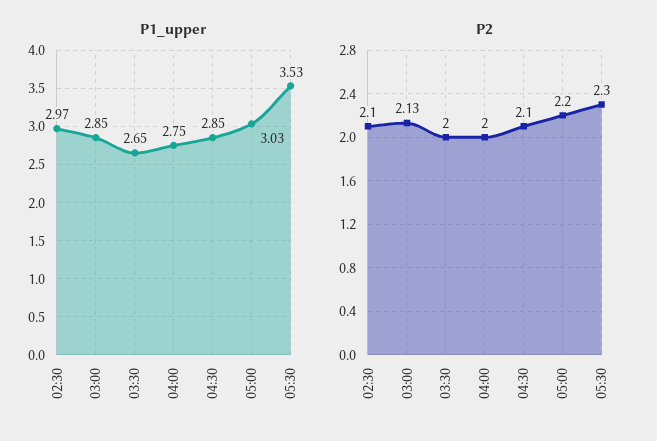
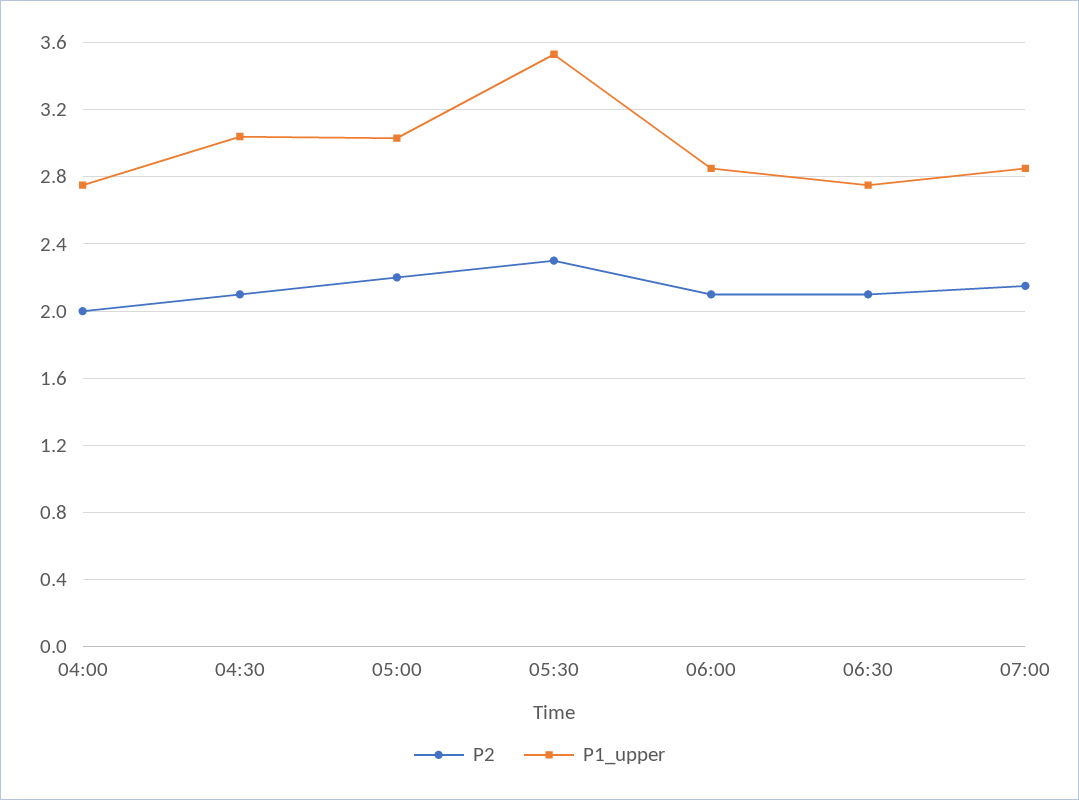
P1_upper, 02:30: 2.97 -> none
P1_upper, 03:00: 2.85 -> none
P1_upper, 03:30: 2.65 -> none
P1_upper, 04:30: 2.85 -> 3.05
P2, 02:30: 2.1 -> none
P2, 03:00: 2.13 -> none
P2, 03:30: 2 -> none
P2, 06:00: none -> 2.1
P1_upper, 06:00: none -> 2.85
P2, 06:30: none -> 2.1
P1_upper, 06:30: none -> 2.75
P2, 07:00: none -> 2.15
P1_upper, 07:00: none -> 2.85

